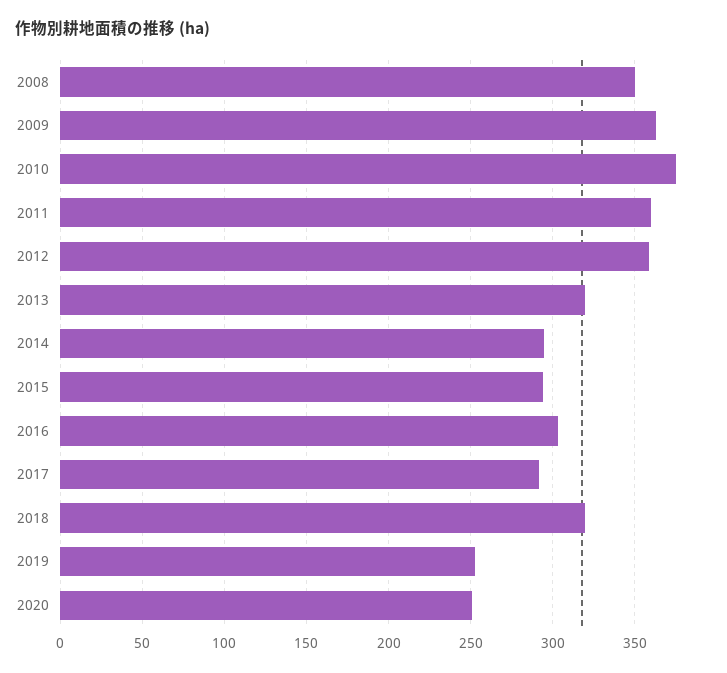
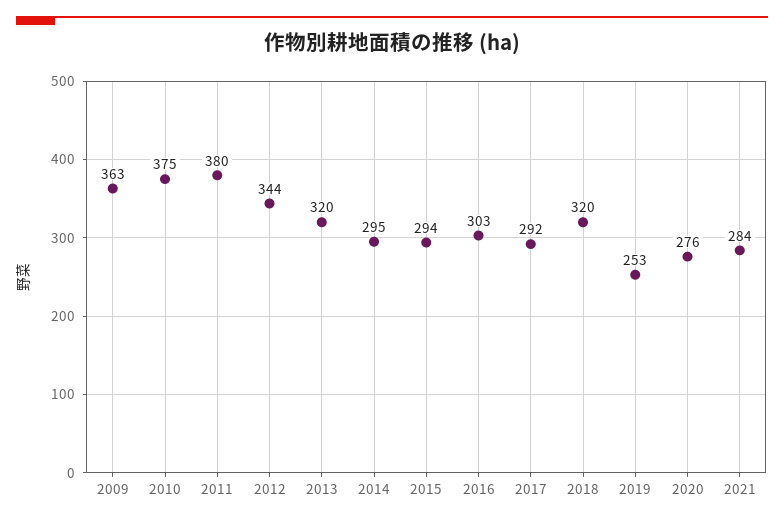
2008: 350 -> none
2011: 360 -> 380
2012: 360 -> 344
2020: 250 -> 276
2021: none -> 284

